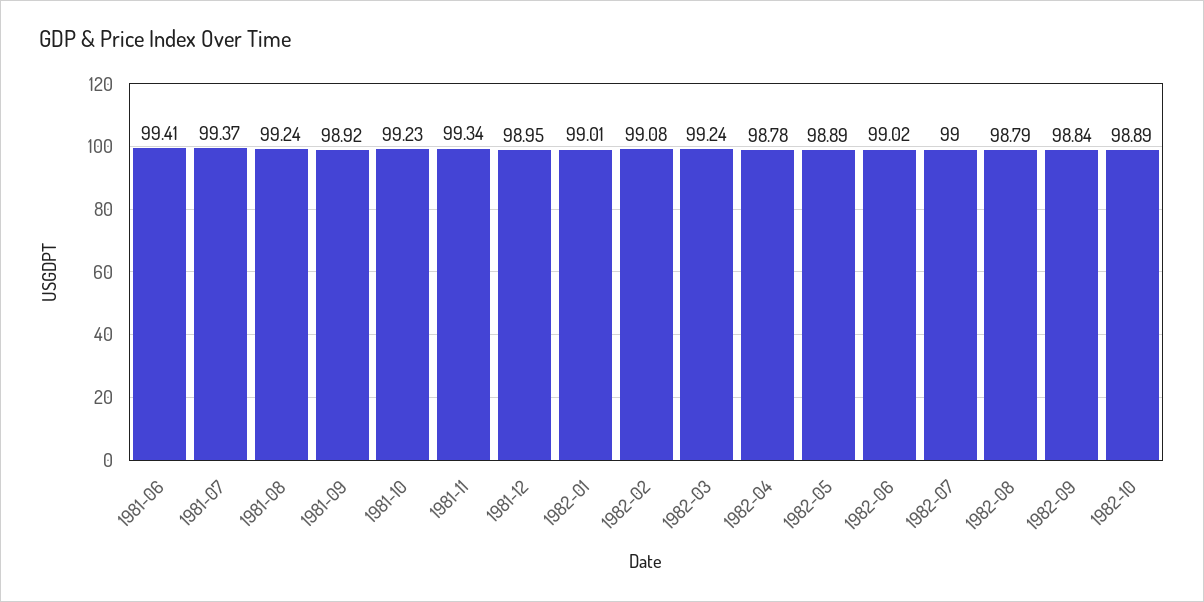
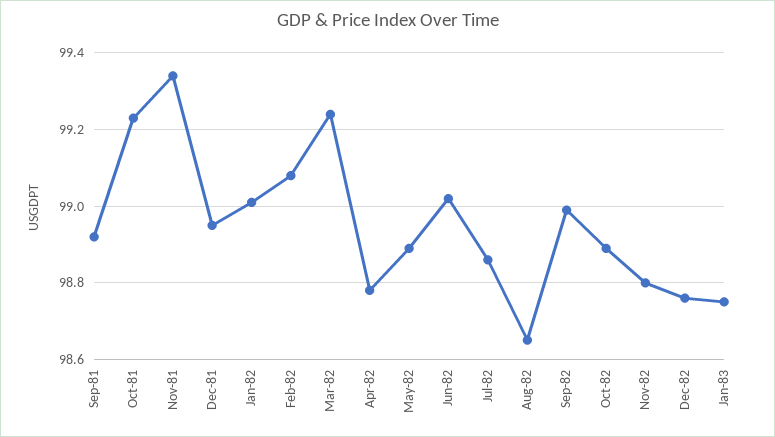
1981-06: 99.41 -> none
1981-07: 99.37 -> none
1981-08: 99.24 -> none
1982-07: 99 -> 98.85
1982-08: 98.79 -> 98.65
1982-09: 98.84 -> 99
Nov-82: none -> 98.8
Dec-82: none -> 98.75
Jan-83: none -> 98.75

